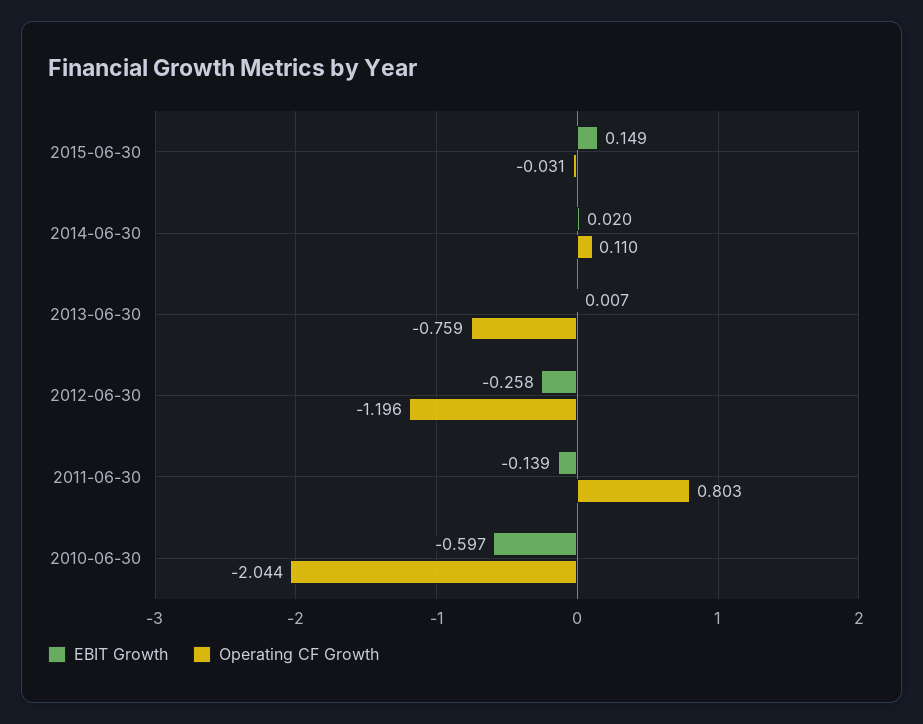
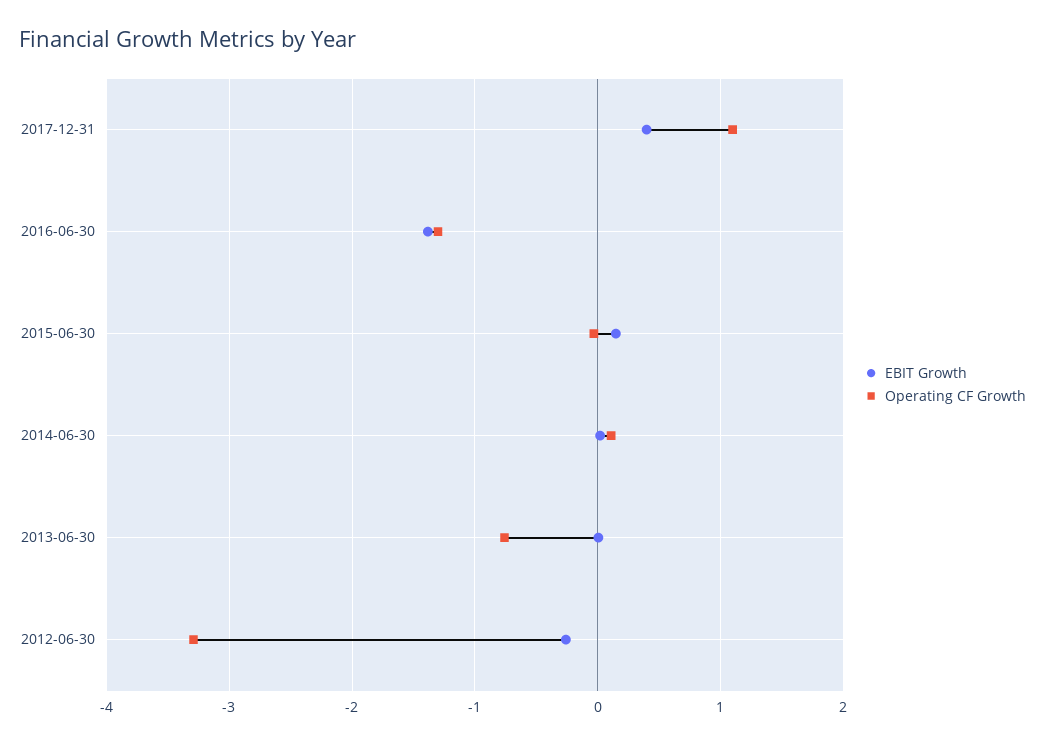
Operating CF Growth, 2012-06-30: -1.196 -> -3.3
EBIT Growth, 2011-06-30: -0.139 -> none
Operating CF Growth, 2011-06-30: 0.803 -> none
EBIT Growth, 2010-06-30: -0.597 -> none
Operating CF Growth, 2010-06-30: -2.044 -> none
EBIT Growth, 2017-12-31: none -> 0.4
Operating CF Growth, 2017-12-31: none -> 1.1
EBIT Growth, 2016-06-30: none -> -1.4
Operating CF Growth, 2016-06-30: none -> -1.3

